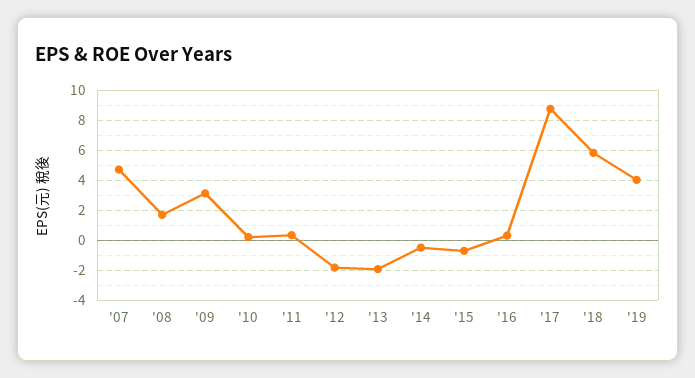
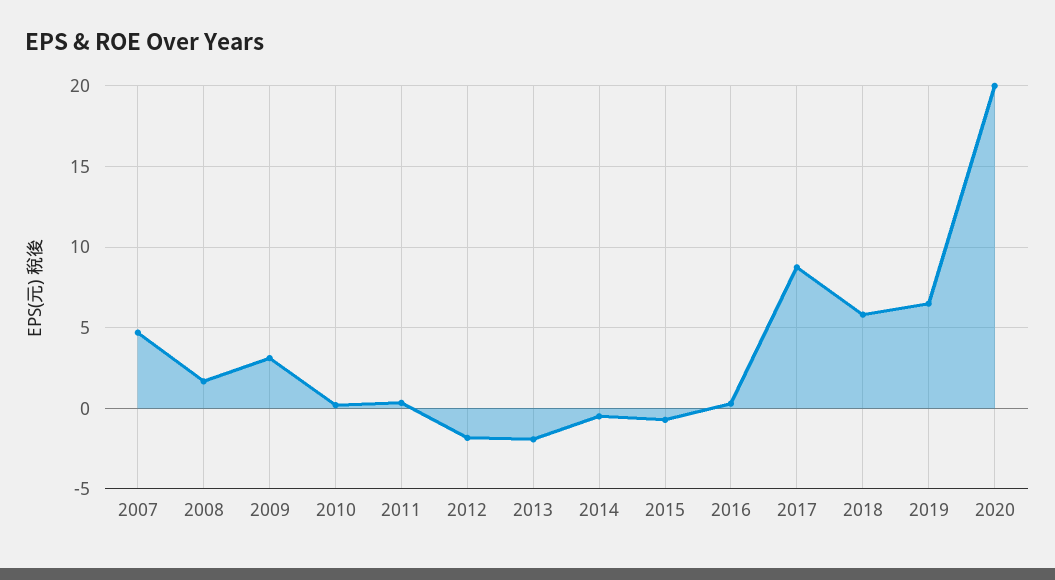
'19: 4 -> 6.5
2020: none -> 20

